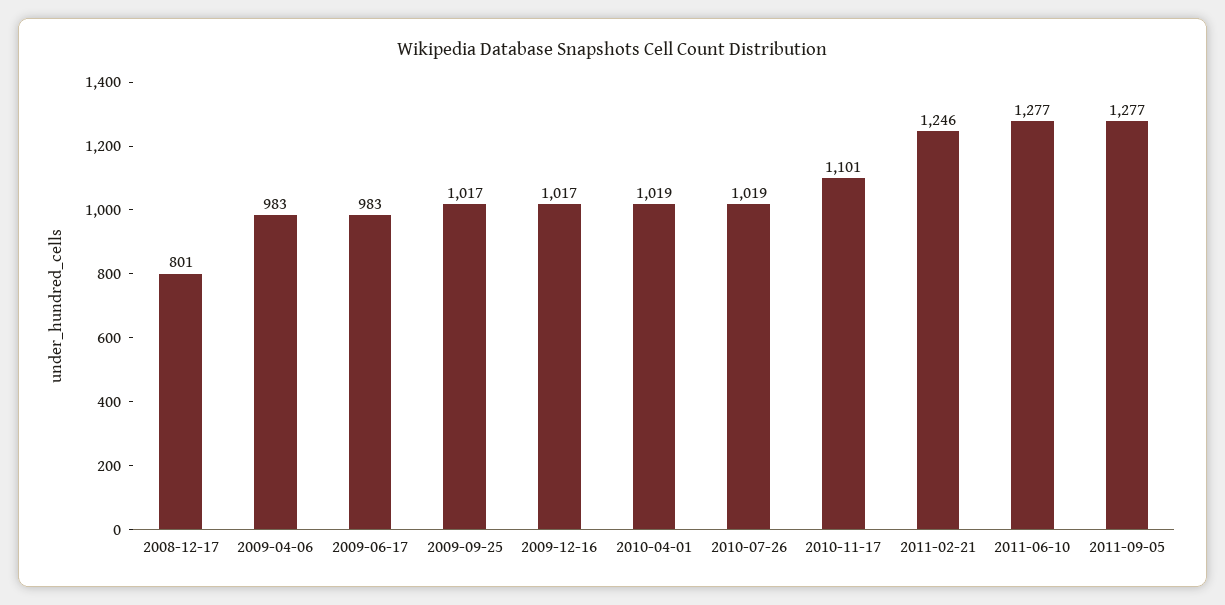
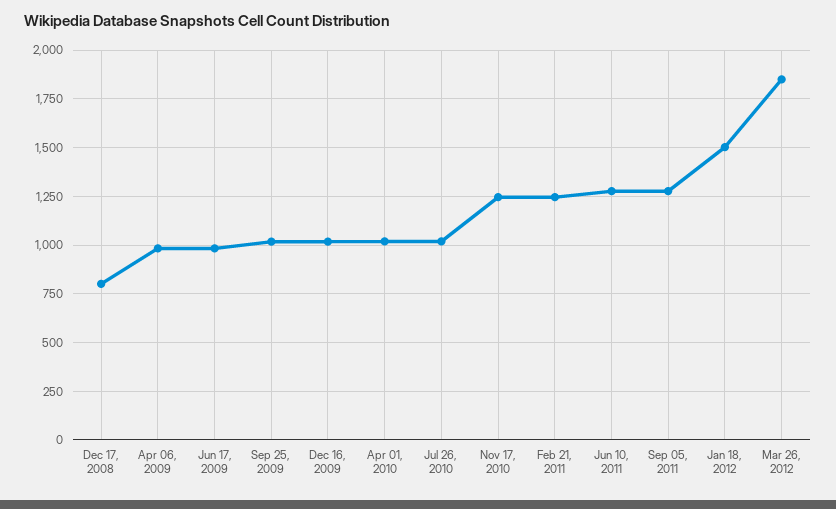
2010-11-17: 1101 -> 1250
Jan 18, 2012: none -> 1500
Mar 26, 2012: none -> 1850

